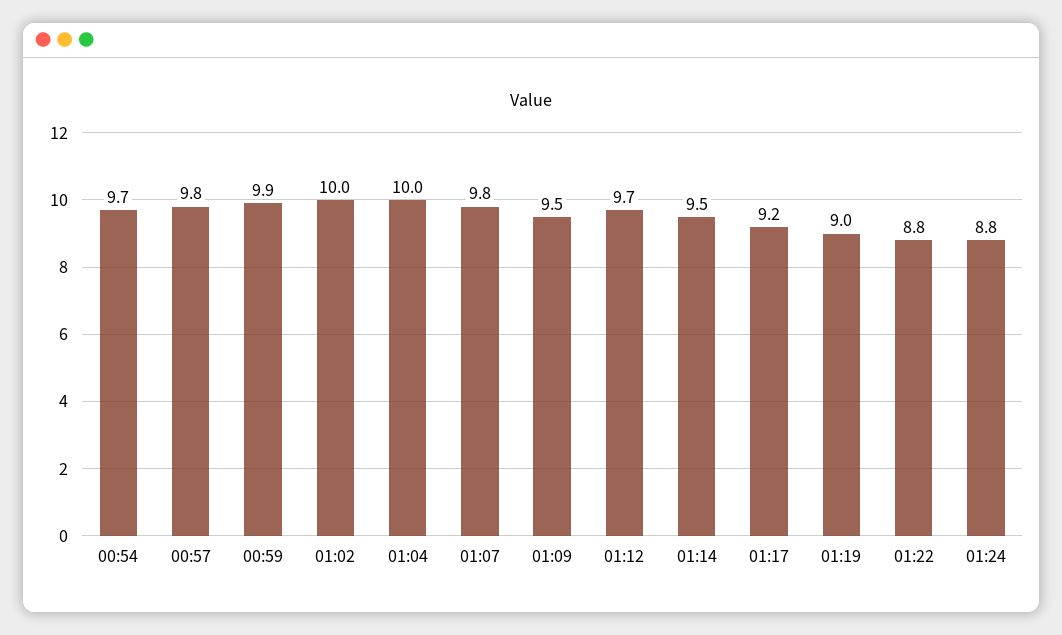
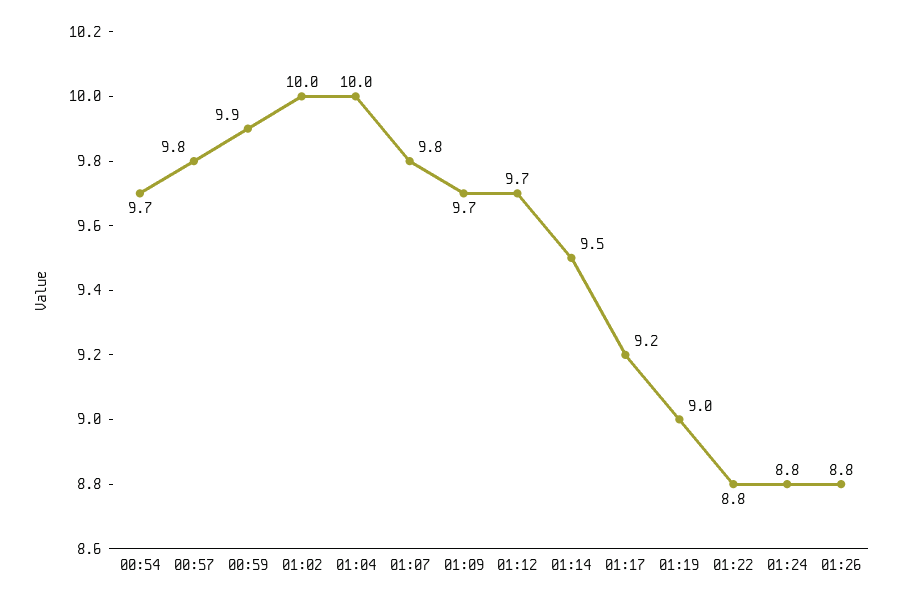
01:09: 9.5 -> 9.7
01:26: none -> 8.8

